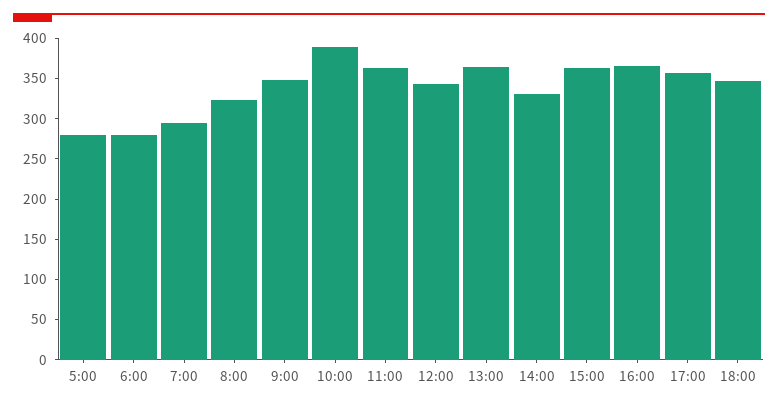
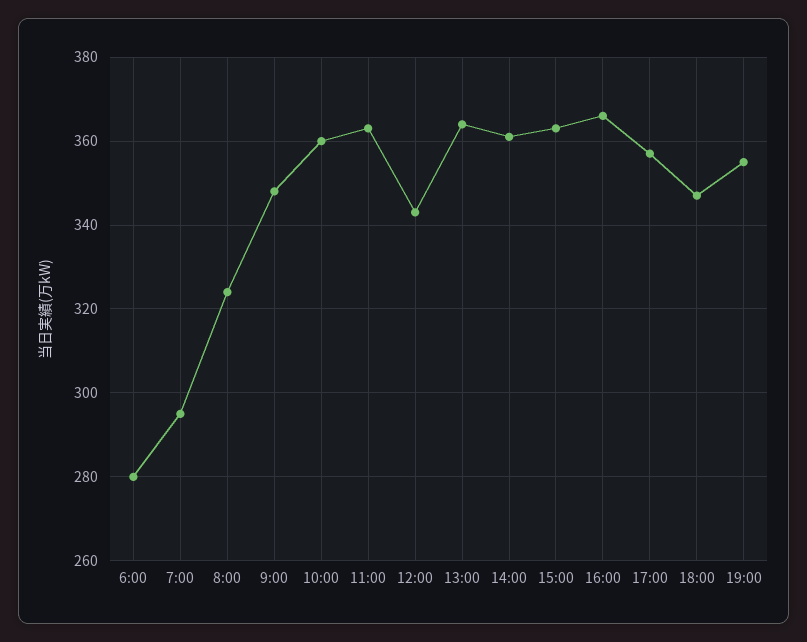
5:00: 280 -> none
10:00: 390 -> 360
14:00: 330 -> 360
19:00: none -> 355

